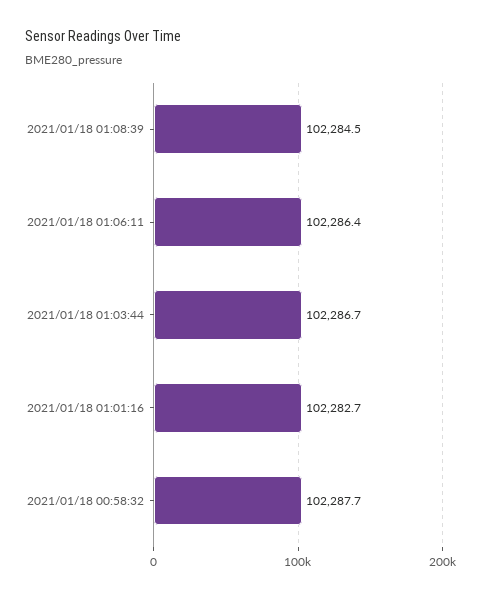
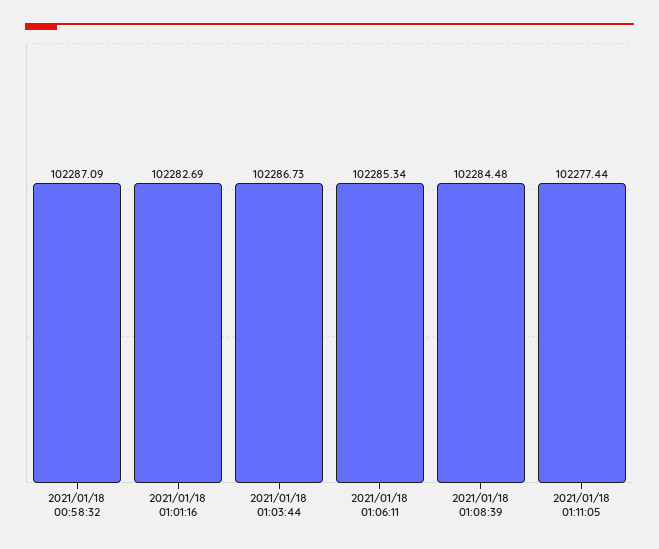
2021/01/18 01:06:11: 102286.4 -> 102285.34
2021/01/18 00:58:32: 102287.7 -> 102287.09
2021/01/18 01:11:05: none -> 102277.44

